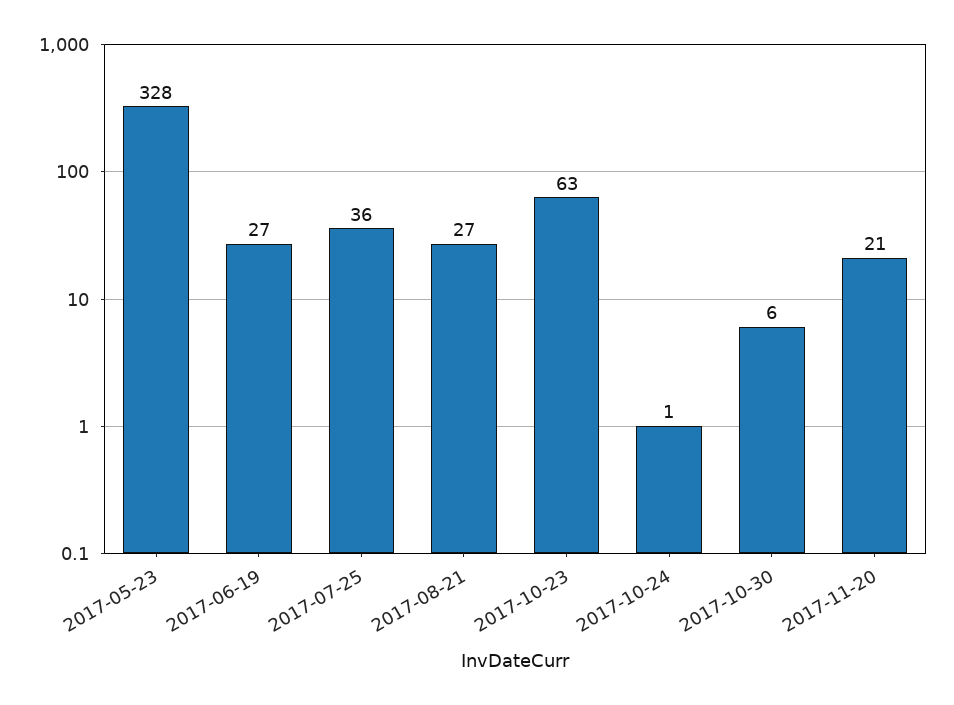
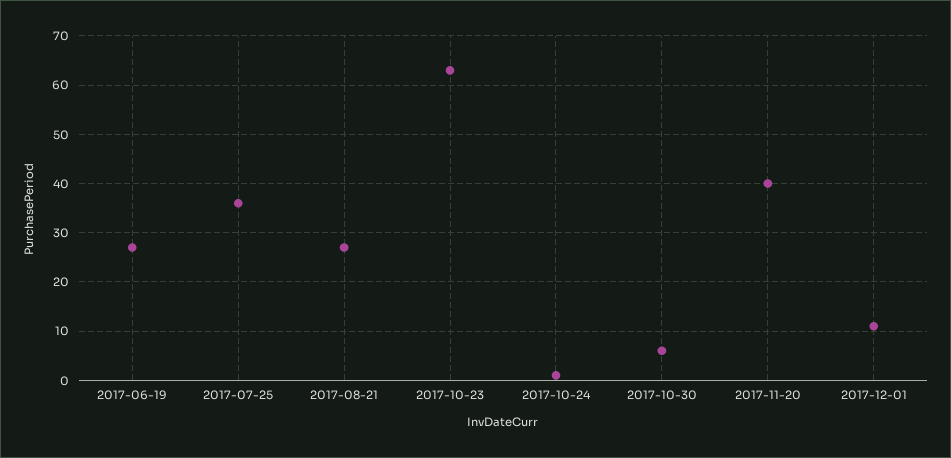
2017-05-23: 328 -> none
2017-11-20: 21 -> 40
2017-12-01: none -> 10

